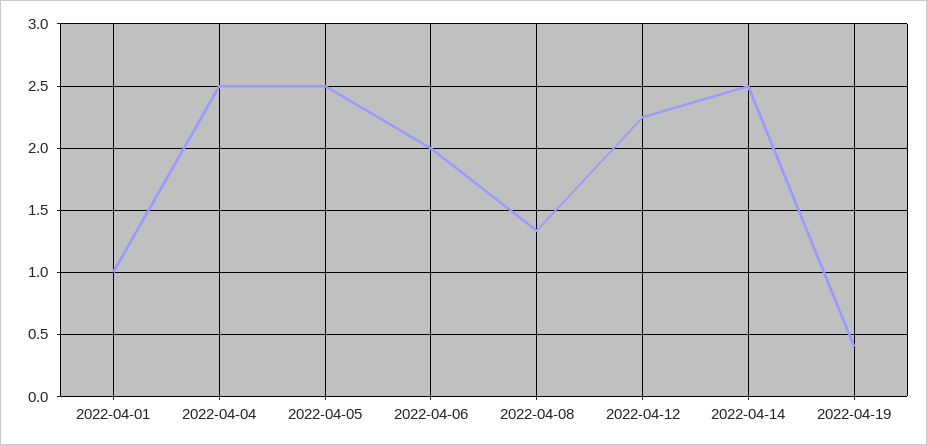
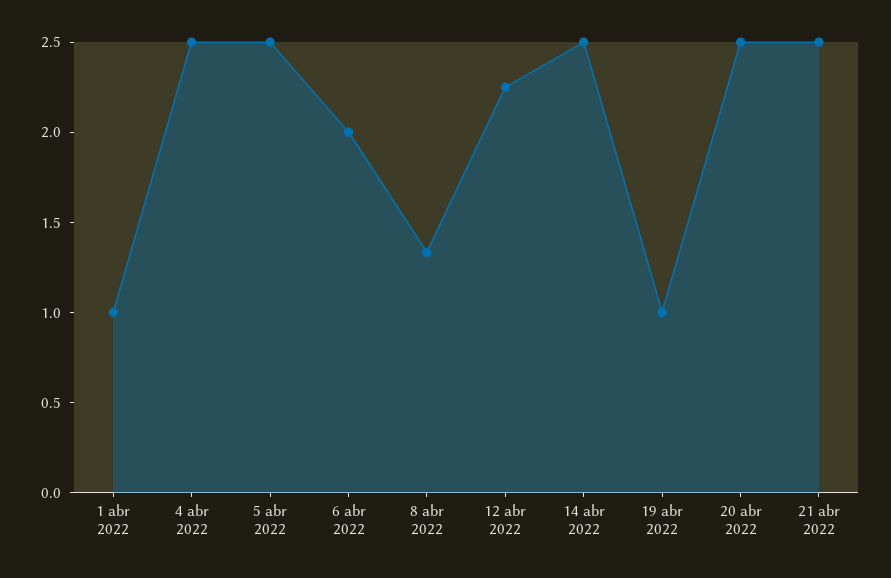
2022-04-19: 0.4 -> 1
20 abr 2022: none -> 2.5
21 abr 2022: none -> 2.5

